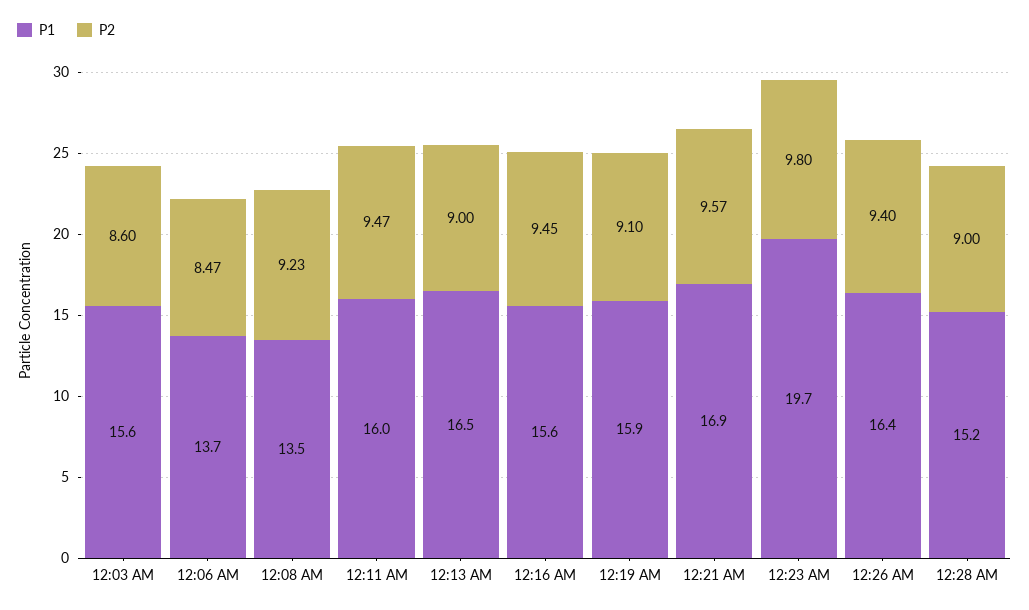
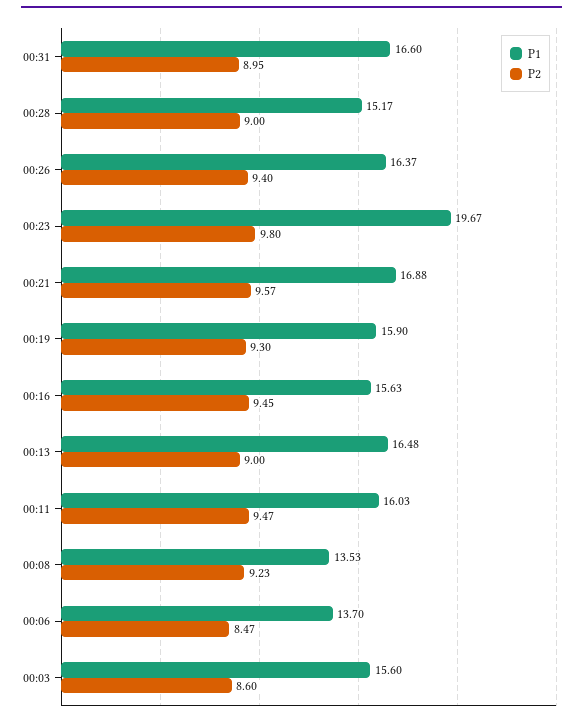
P2, 12:19 AM: 9.1 -> 9.3
P1, 00:31: none -> 16.6
P2, 00:31: none -> 8.95

